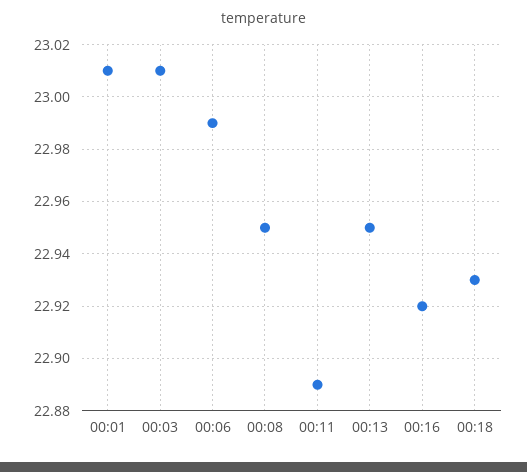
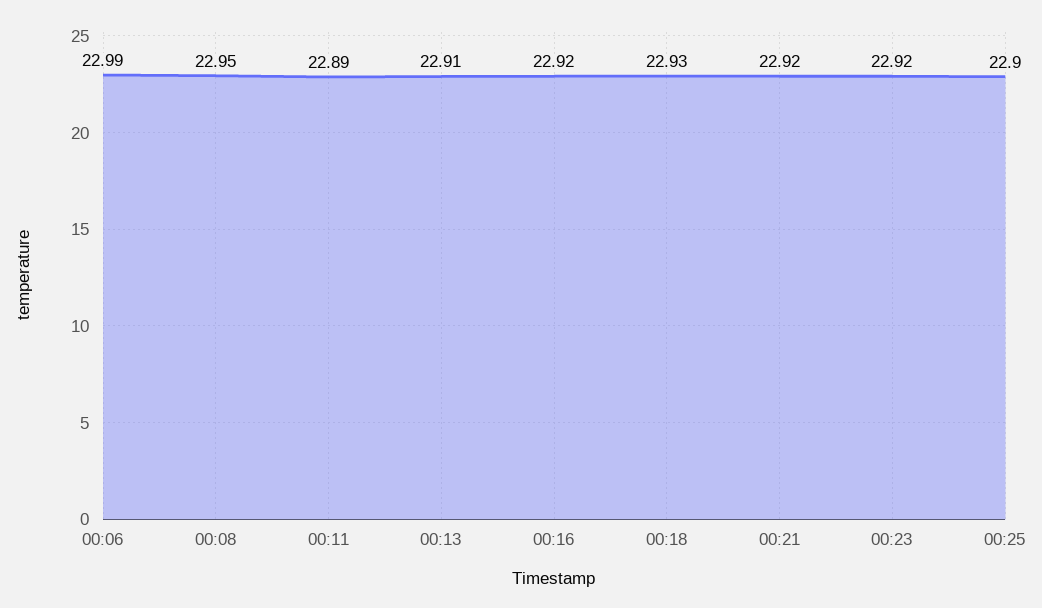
00:01: 23.01 -> none
00:03: 23.01 -> none
00:13: 22.95 -> 22.91
00:21: none -> 22.92
00:23: none -> 22.92
00:25: none -> 22.9

